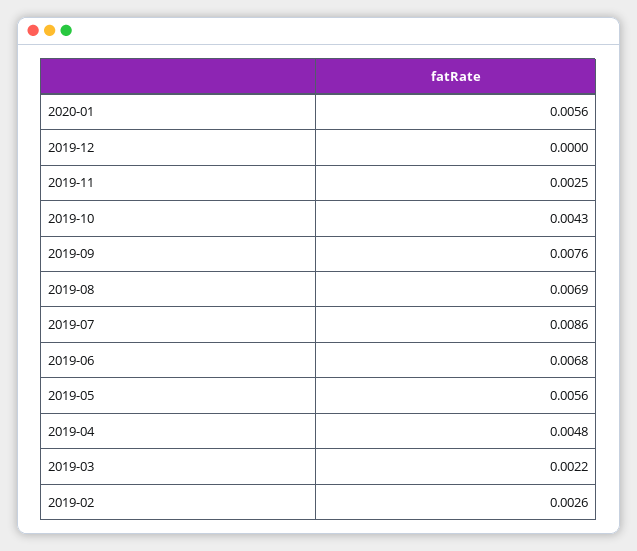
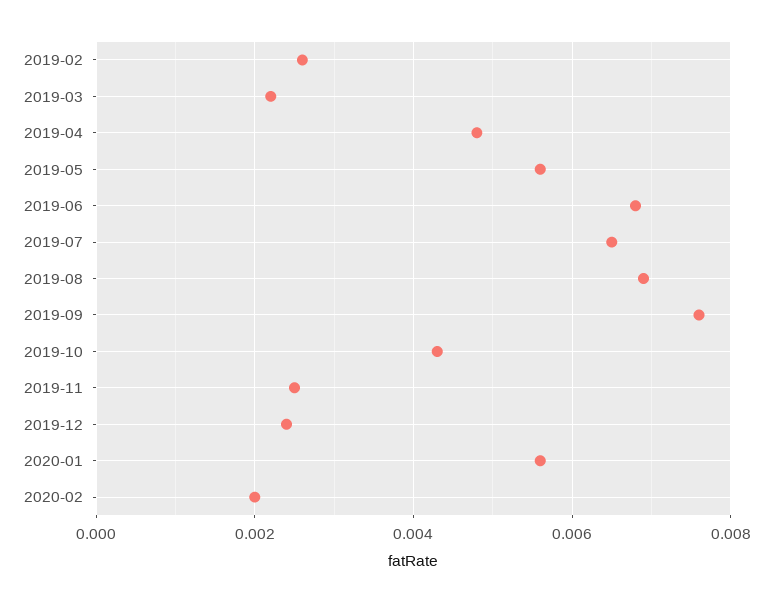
2019-12: 0 -> 0.0025
2019-07: 0.0086 -> 0.0065
2020-02: none -> 0.002

